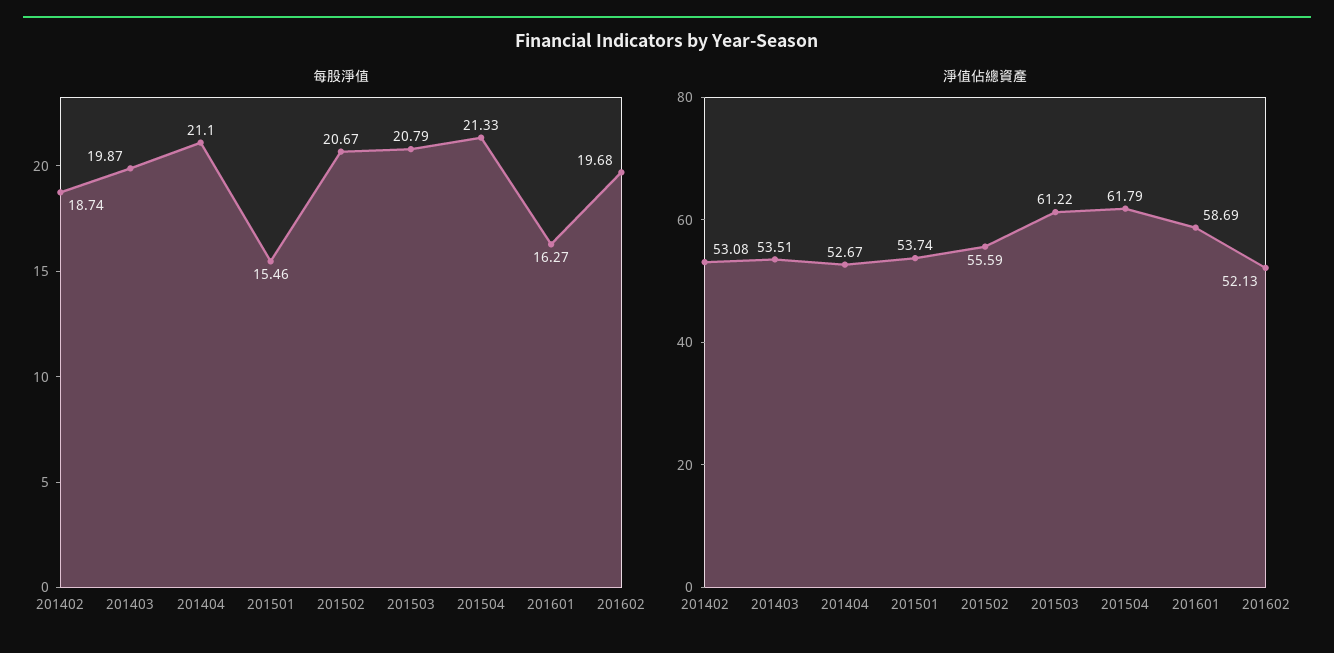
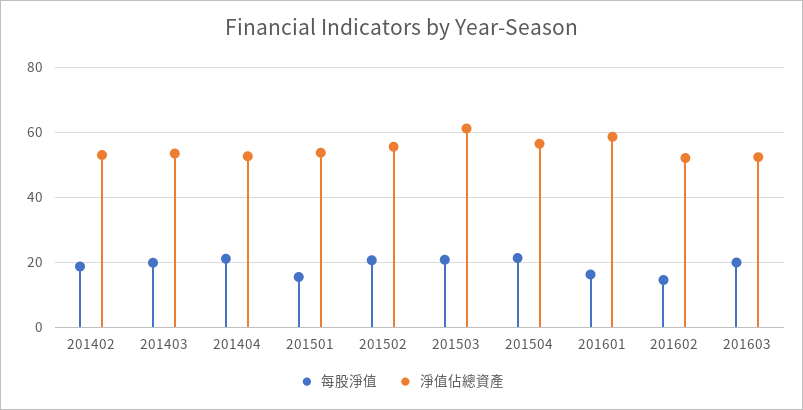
每股淨值, 201602: 19.68 -> 14
淨值佔總資產, 201504: 61.79 -> 56
每股淨值, 201603: none -> 20
淨值佔總資產, 201603: none -> 52

